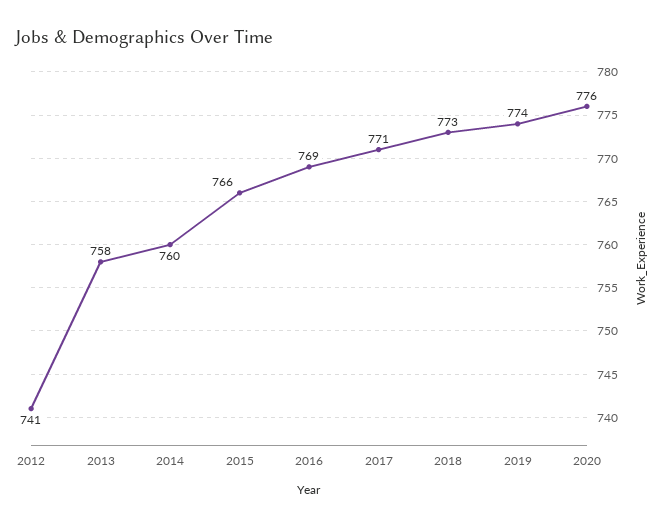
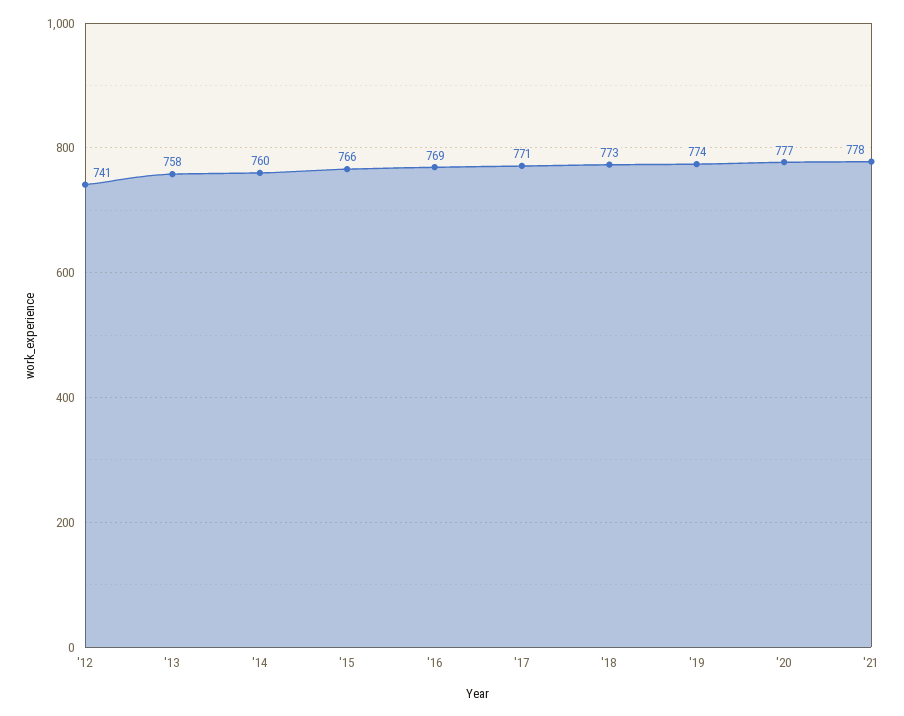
2020: 776 -> 777
'21: none -> 778

